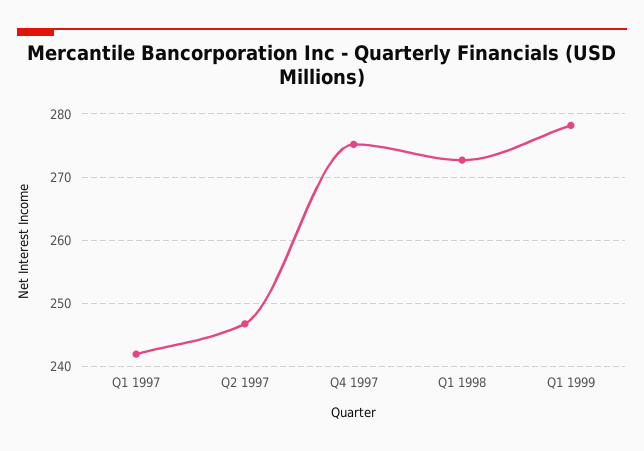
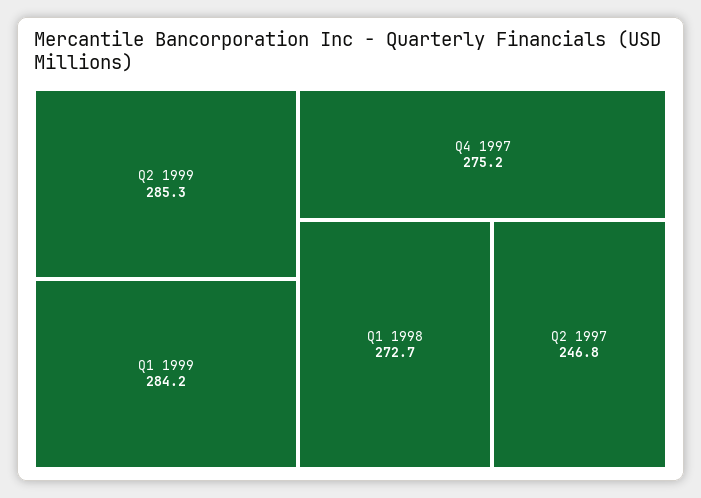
Q1 1997: 242 -> none
Q1 1999: 278 -> 284.2
Q2 1999: none -> 285.3

